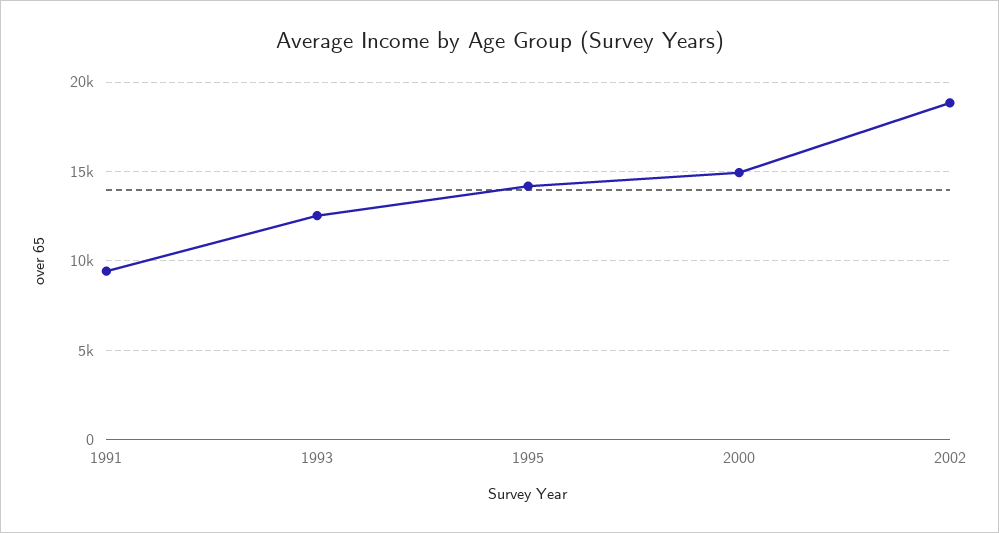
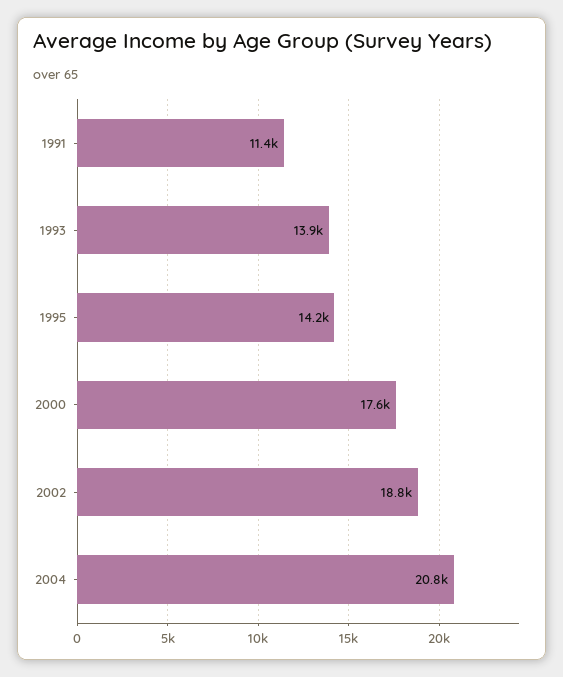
1991: 9500 -> 11400
1993: 12500 -> 13900
2000: 15000 -> 17600
2004: none -> 20800

